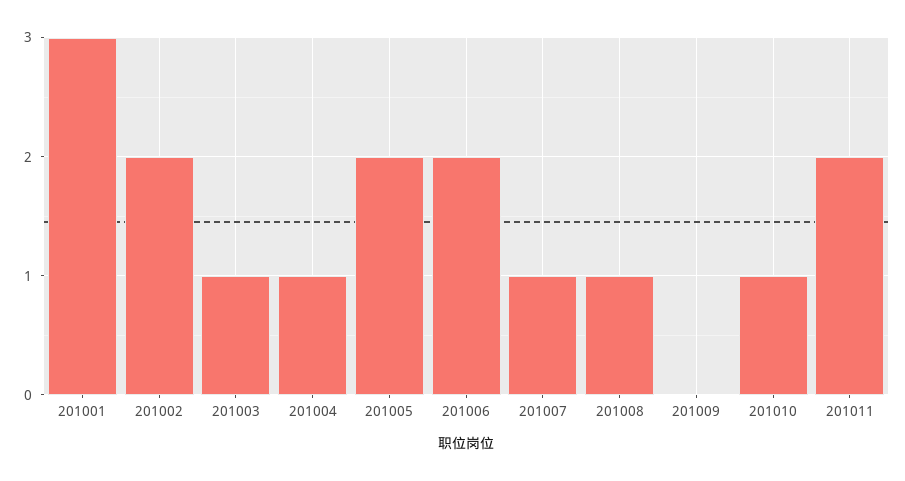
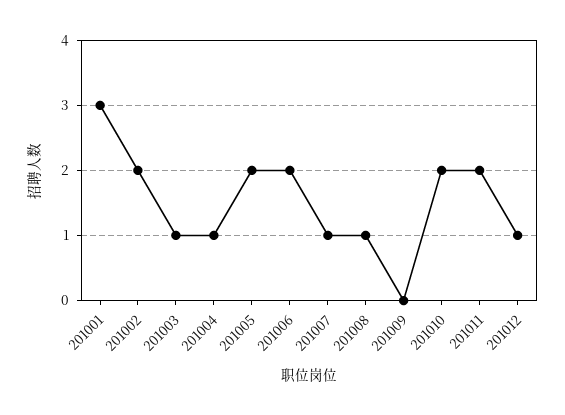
201010: 1 -> 2
201012: none -> 1

